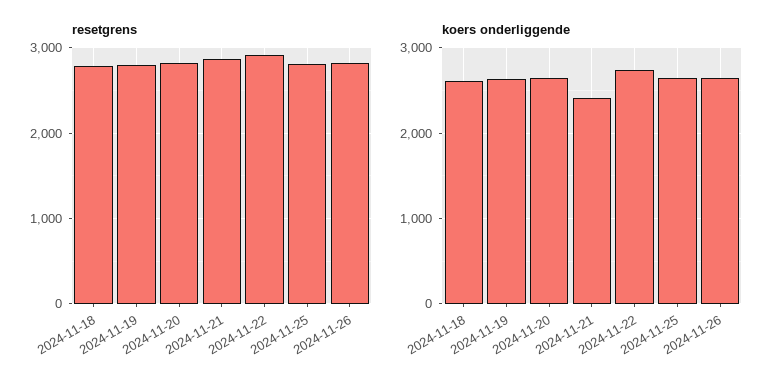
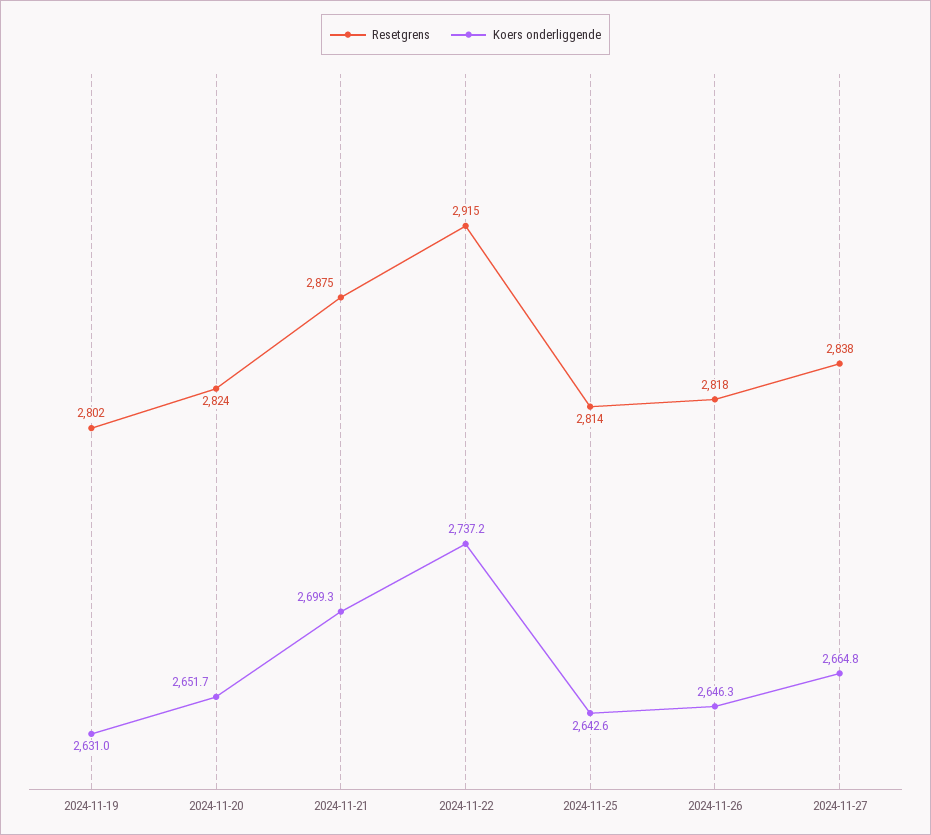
resetgrens, 2024-11-18: 2800 -> none
koers onderliggende, 2024-11-18: 2600 -> none
koers onderliggende, 2024-11-21: 2400 -> 2699.3
resetgrens, 2024-11-27: none -> 2838
koers onderliggende, 2024-11-27: none -> 2664.8

